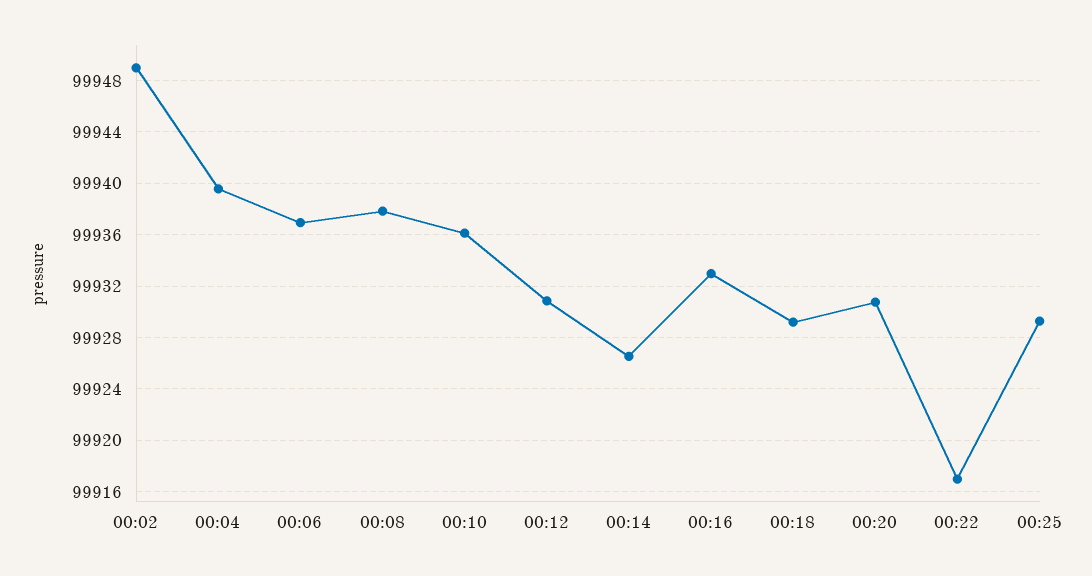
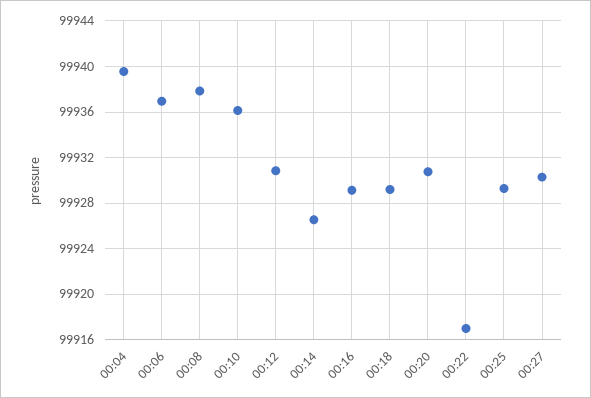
00:02: 99949 -> none
00:16: 99933 -> 99929
00:27: none -> 99930

